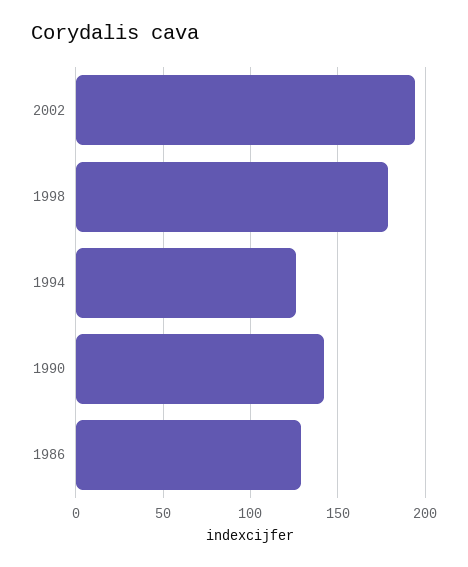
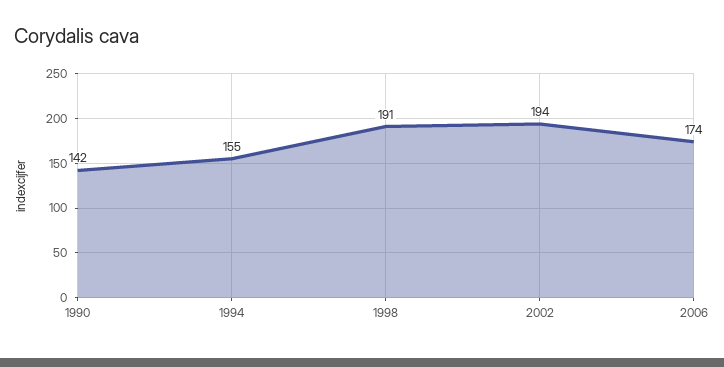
1998: 180 -> 191
1994: 125 -> 155
1986: 130 -> none
2006: none -> 174

